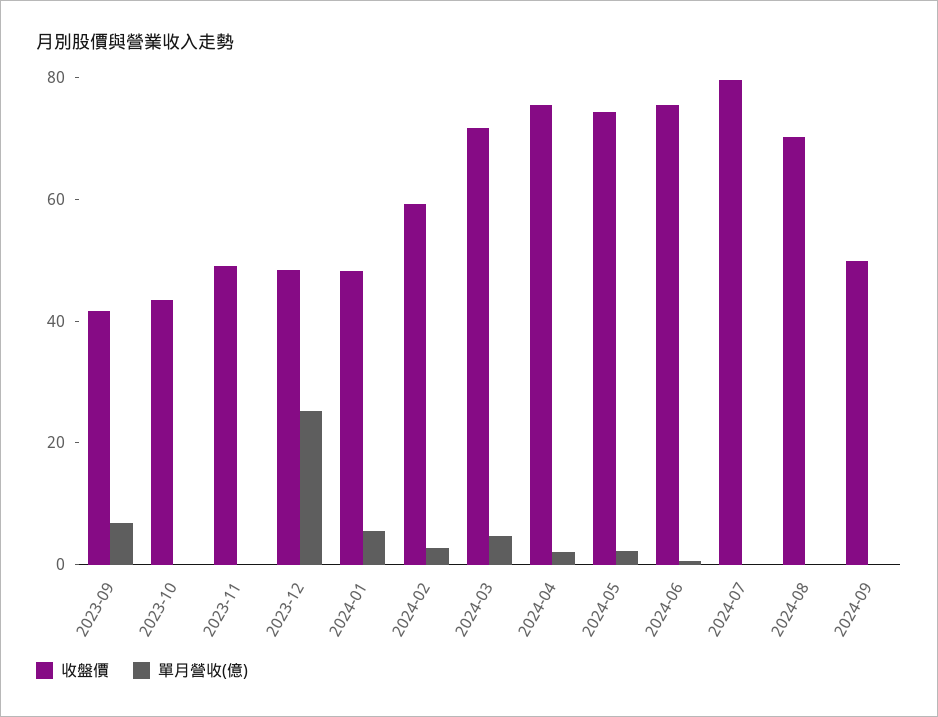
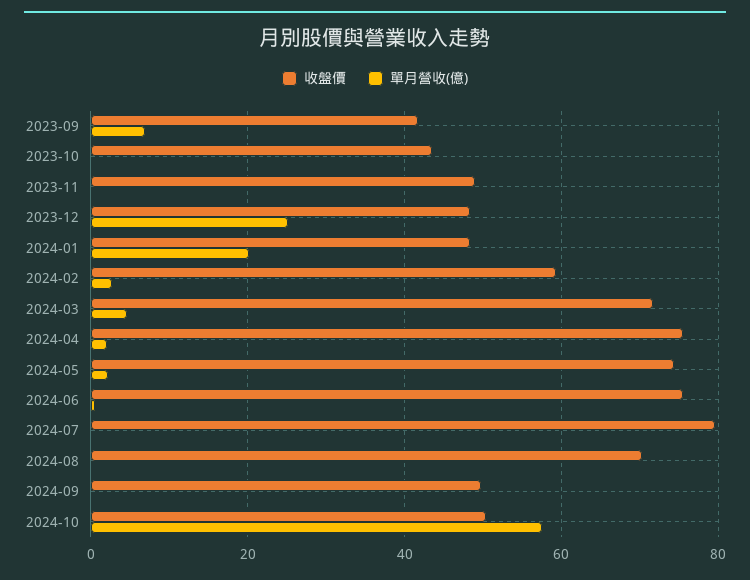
單月營收(億), 2024-01: 5 -> 20
收盤價, 2024-10: none -> 50
單月營收(億), 2024-10: none -> 58

